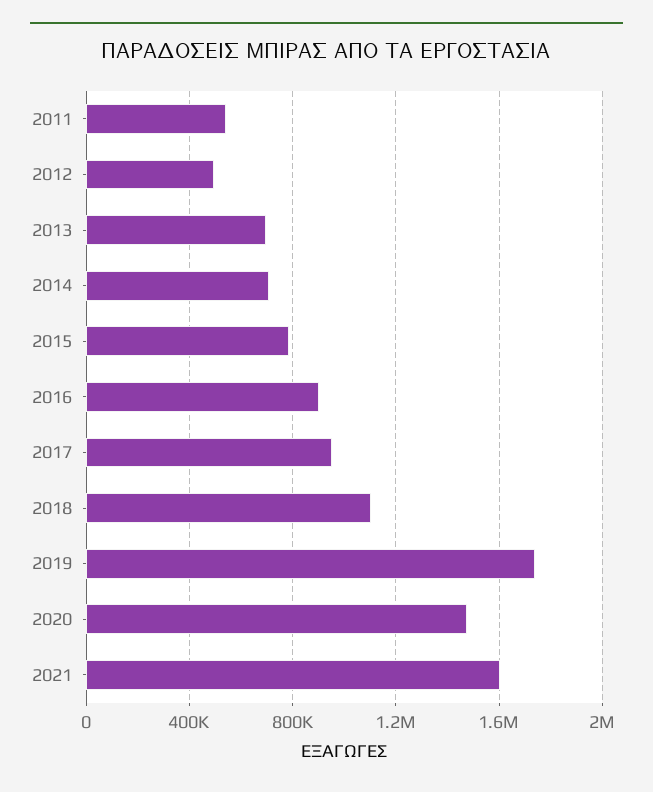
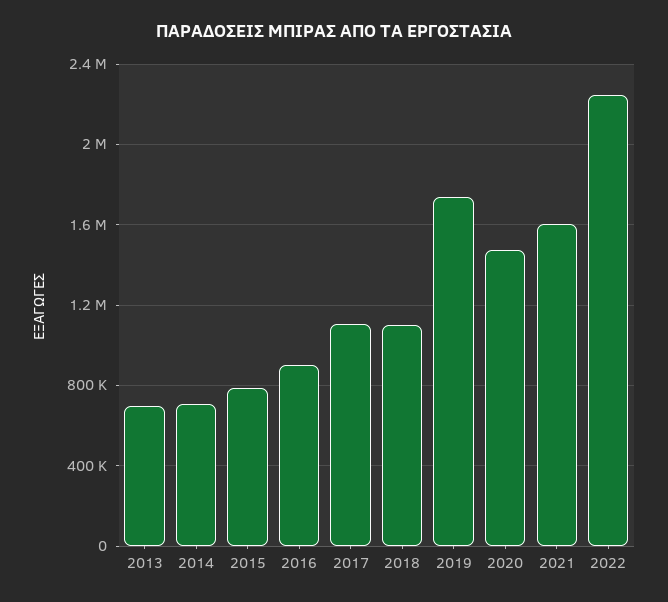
2011: 550000 -> none
2012: 500000 -> none
2017: 950000 -> 1100000
2022: none -> 2250000

